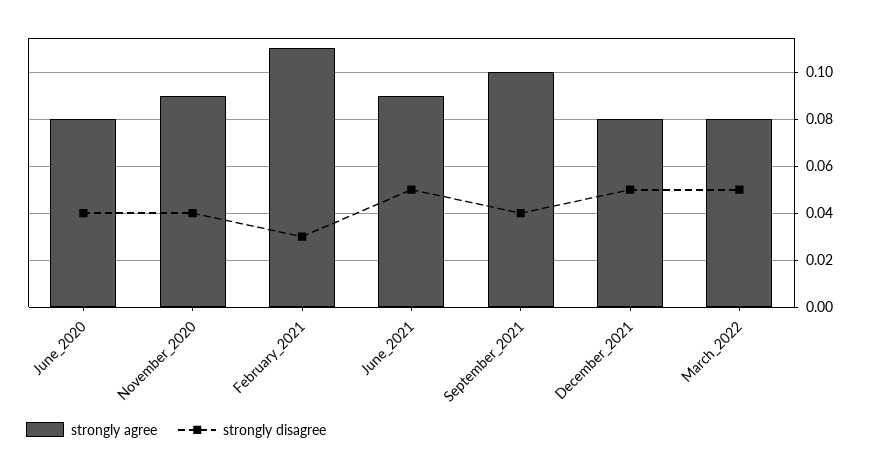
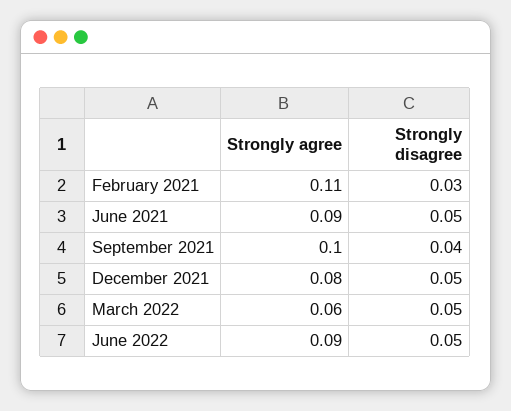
strongly agree, June_2020: 0.08 -> none
strongly disagree, June_2020: 0.04 -> none
strongly agree, November_2020: 0.09 -> none
strongly disagree, November_2020: 0.04 -> none
strongly agree, March_2022: 0.08 -> 0.06
strongly agree, June 2022: none -> 0.09
strongly disagree, June 2022: none -> 0.05

